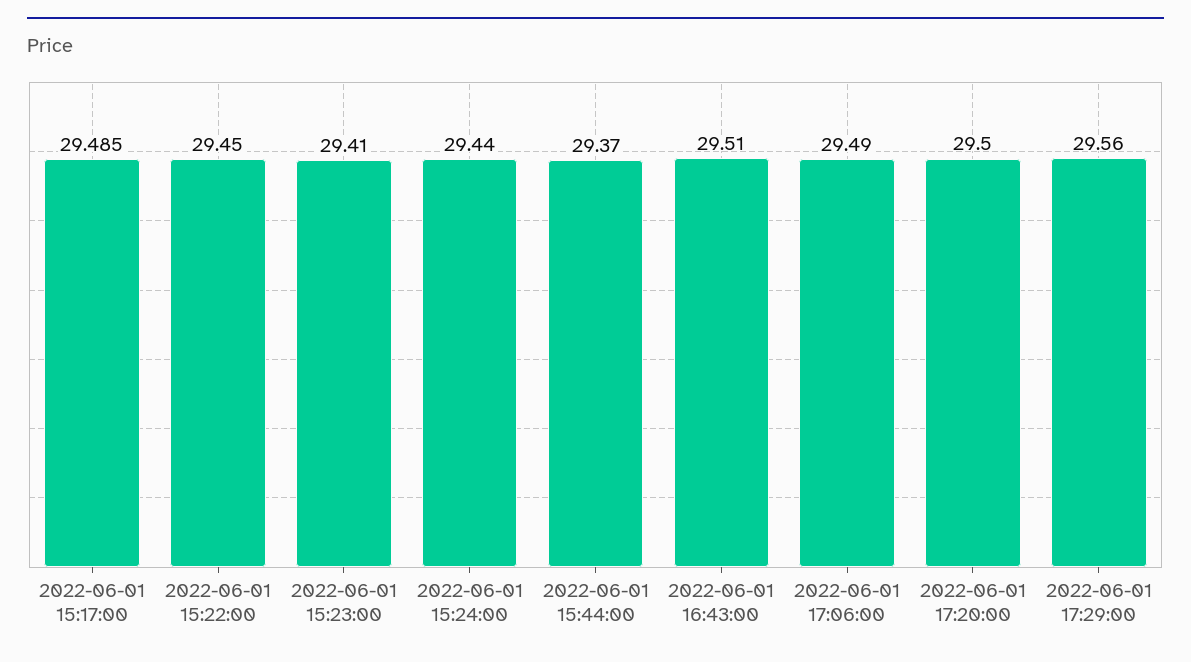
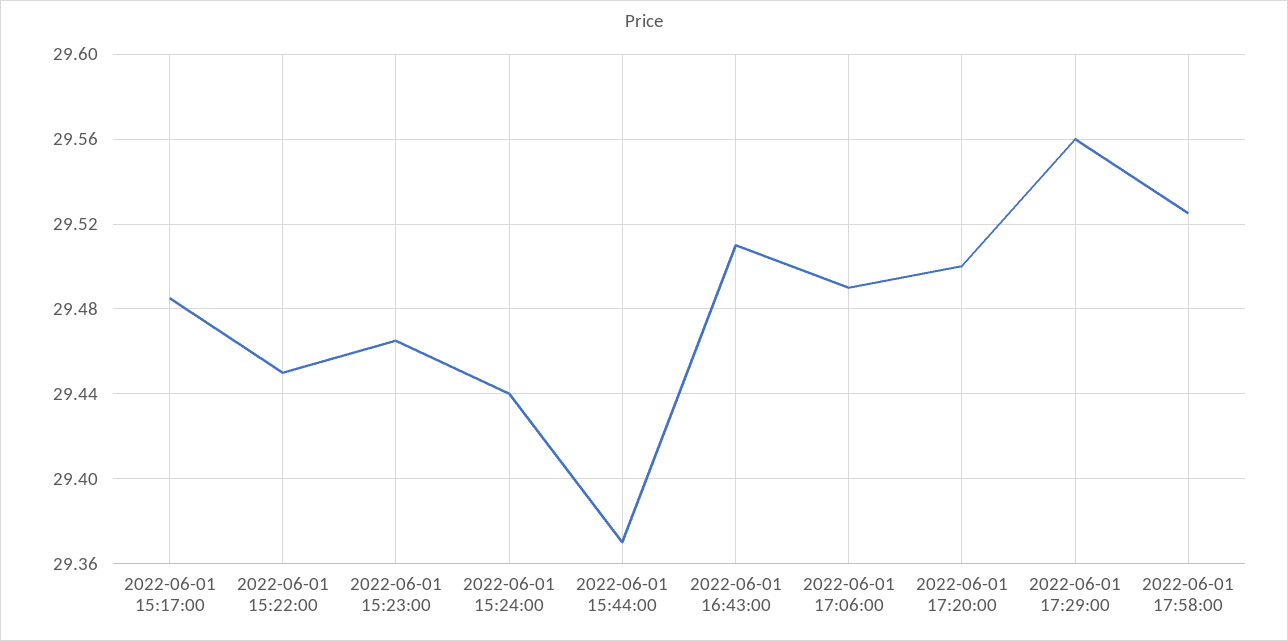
2022-06-01 15:23:00: 29.41 -> 29.465
2022-06-01 17:58:00: none -> 29.525

